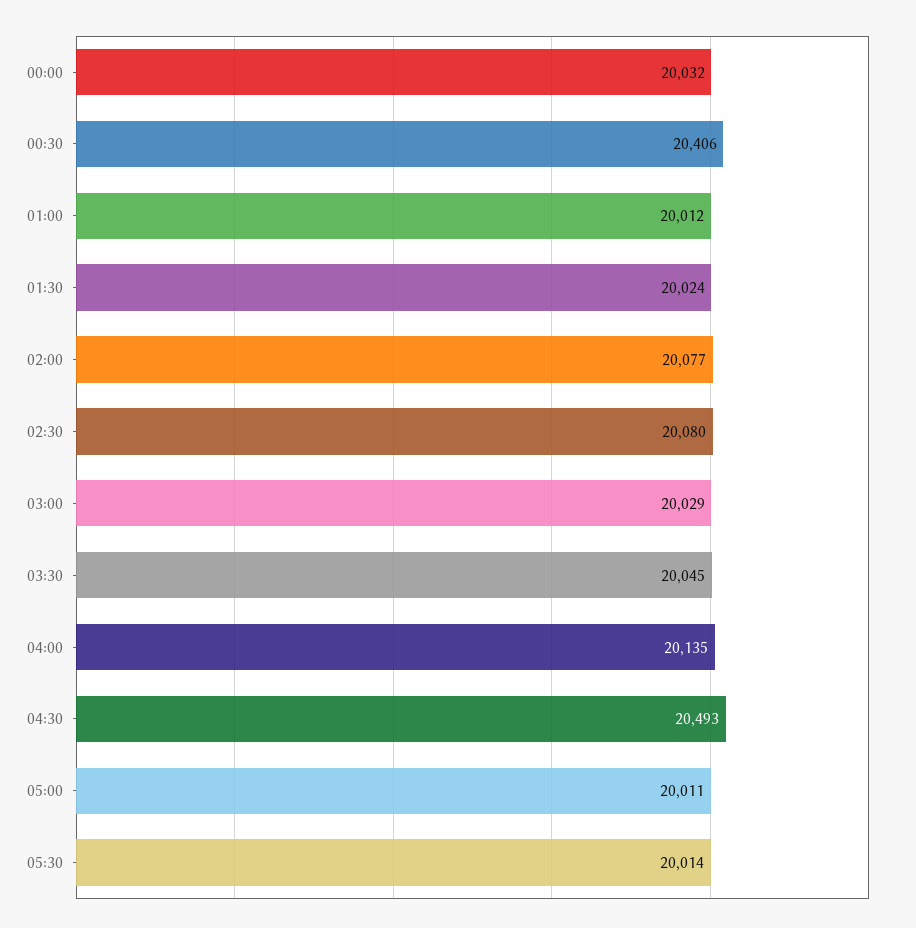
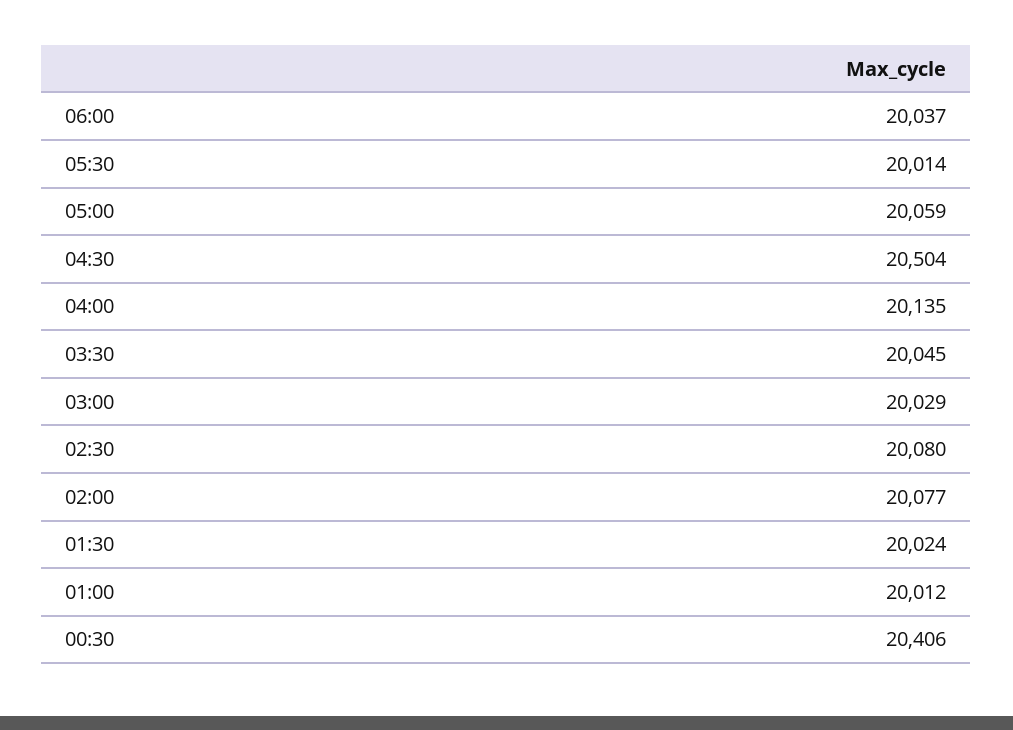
00:00: 20032 -> none
04:30: 20493 -> 20504
05:00: 20011 -> 20059
06:00: none -> 20037

